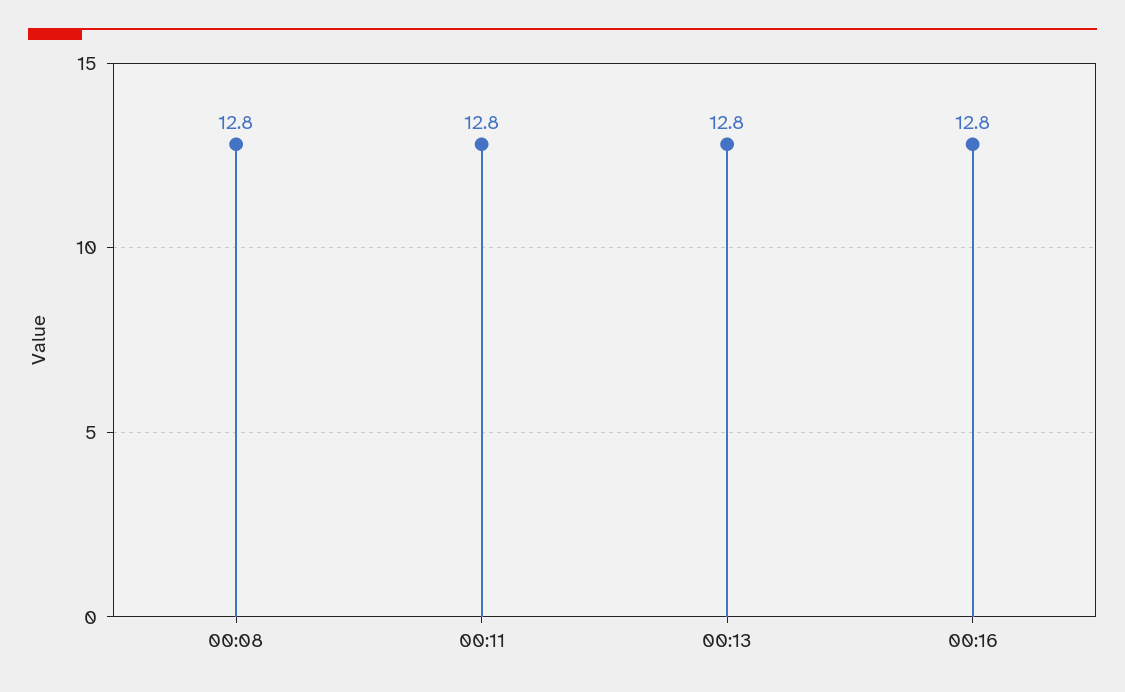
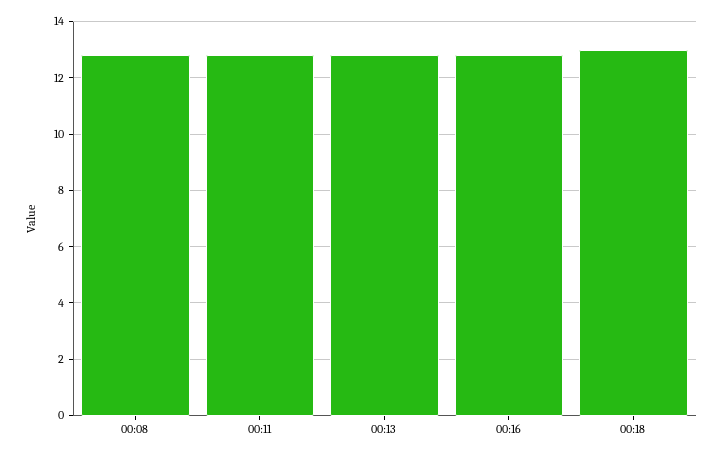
00:18: none -> 13

